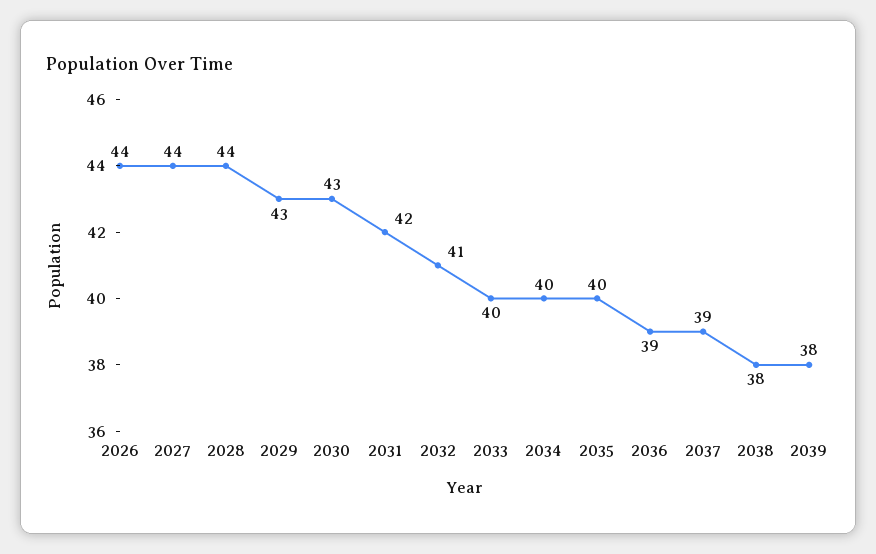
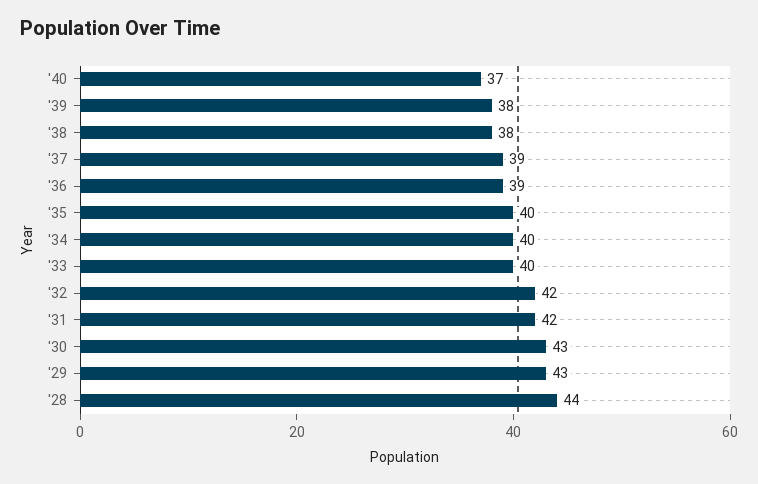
2026: 44 -> none
2027: 44 -> none
2032: 41 -> 42
'40: none -> 37

